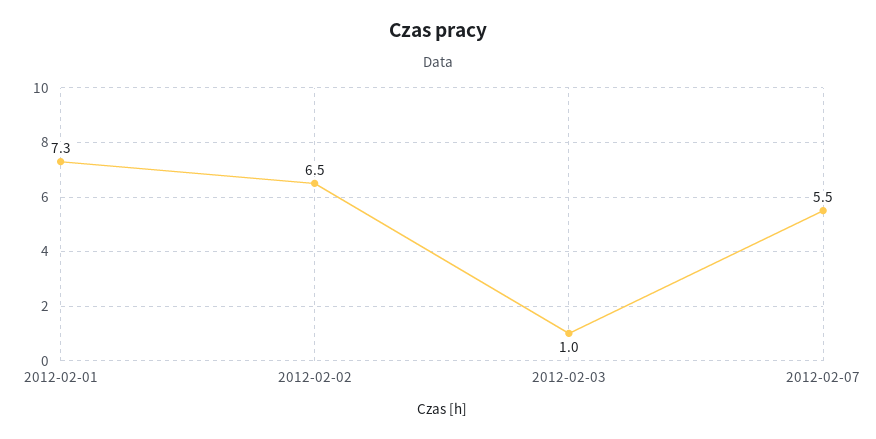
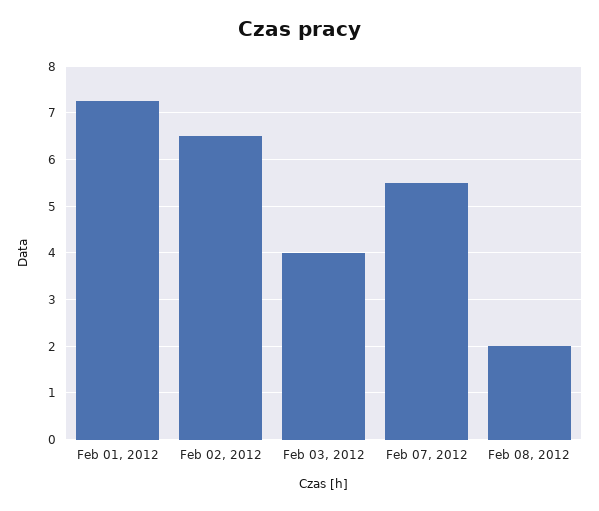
2012-02-03: 1 -> 4
Feb 08, 2012: none -> 2

